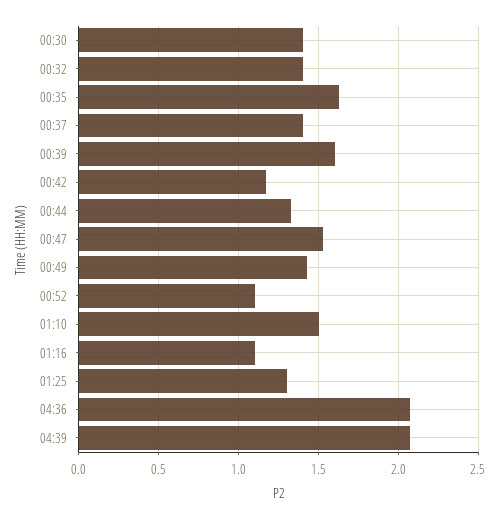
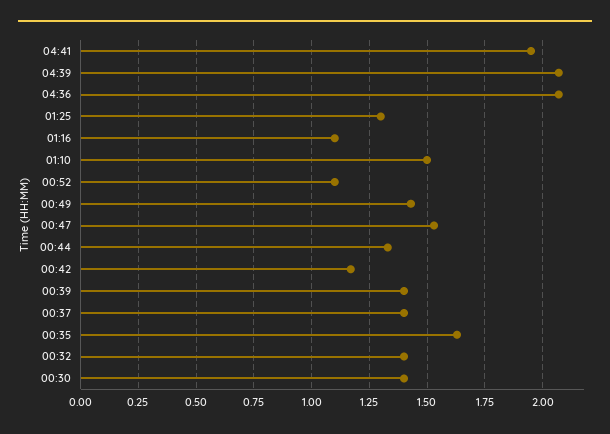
00:39: 1.6 -> 1.4
04:41: none -> 1.95

